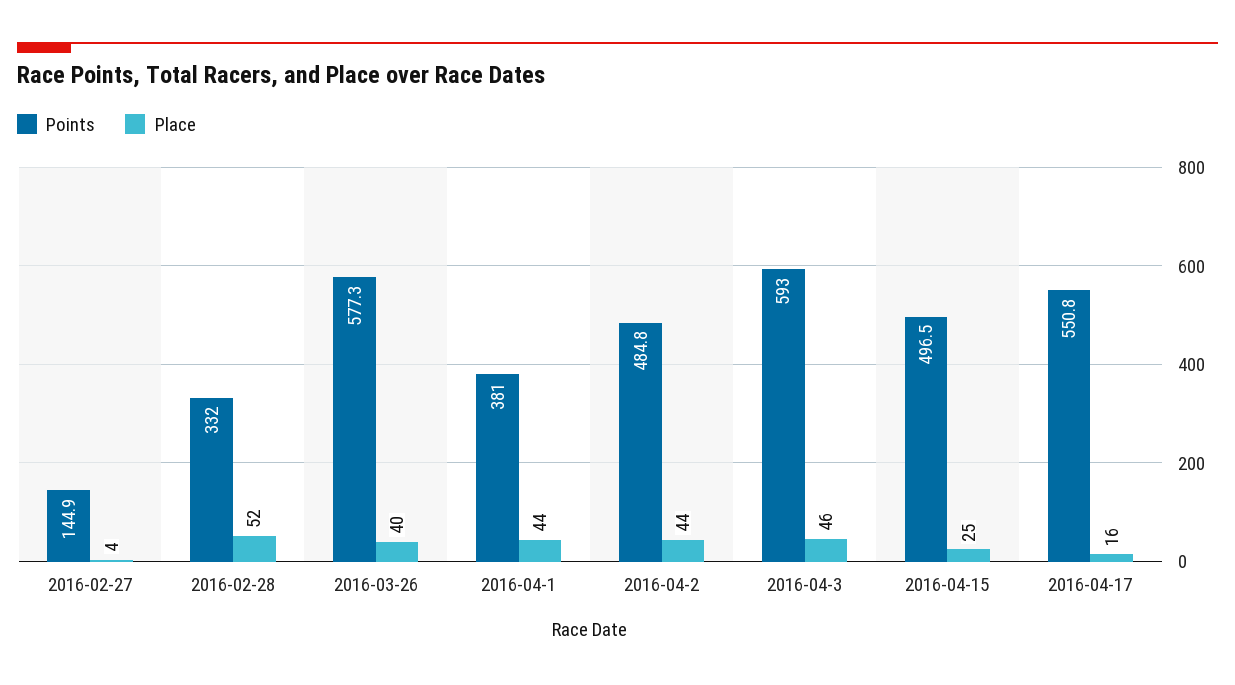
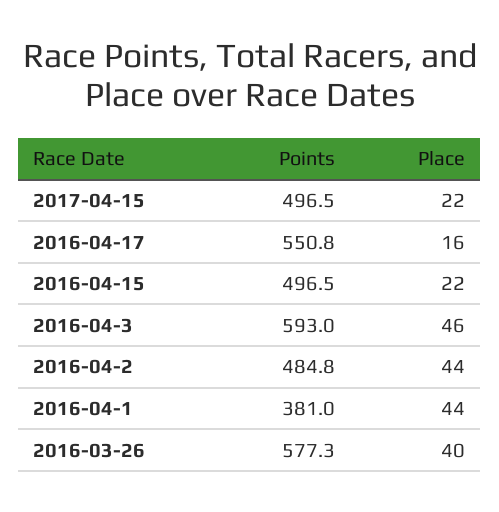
Points, 2016-02-27: 144.9 -> none
Place, 2016-02-27: 4 -> none
Points, 2016-02-28: 332 -> none
Place, 2016-02-28: 52 -> none
Place, 2016-04-15: 25 -> 22
Points, 2017-04-15: none -> 496.5
Place, 2017-04-15: none -> 22

